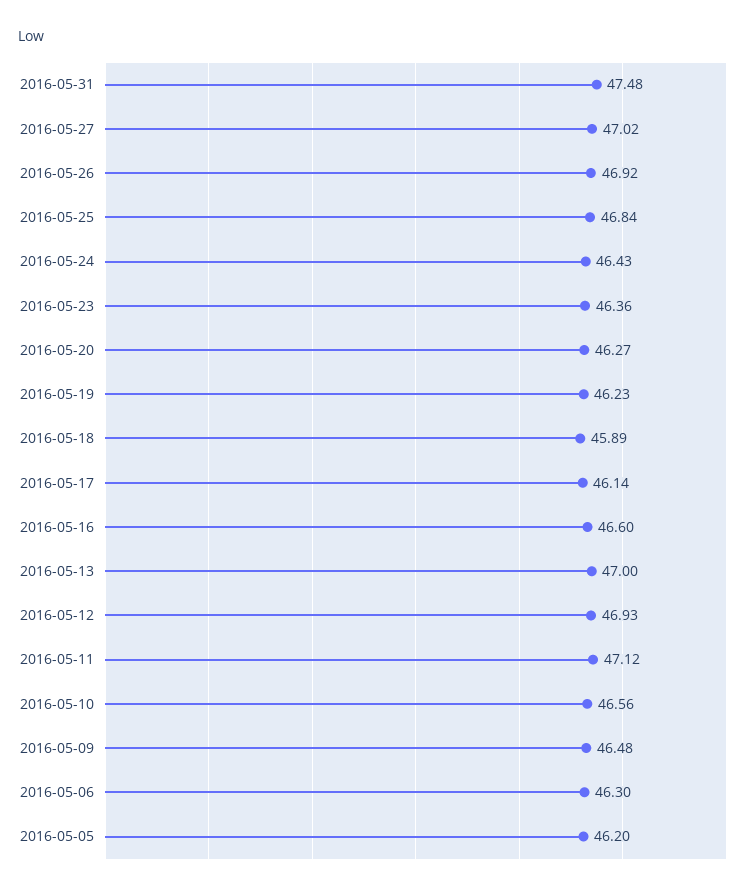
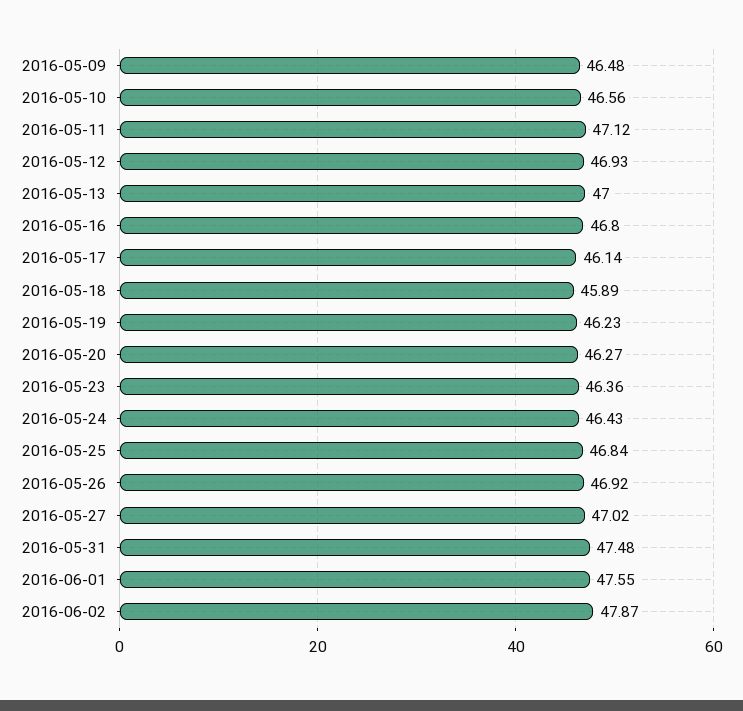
2016-05-16: 46.6 -> 46.8
2016-05-06: 46.3 -> none
2016-05-05: 46.2 -> none
2016-06-01: none -> 47.55
2016-06-02: none -> 47.87

